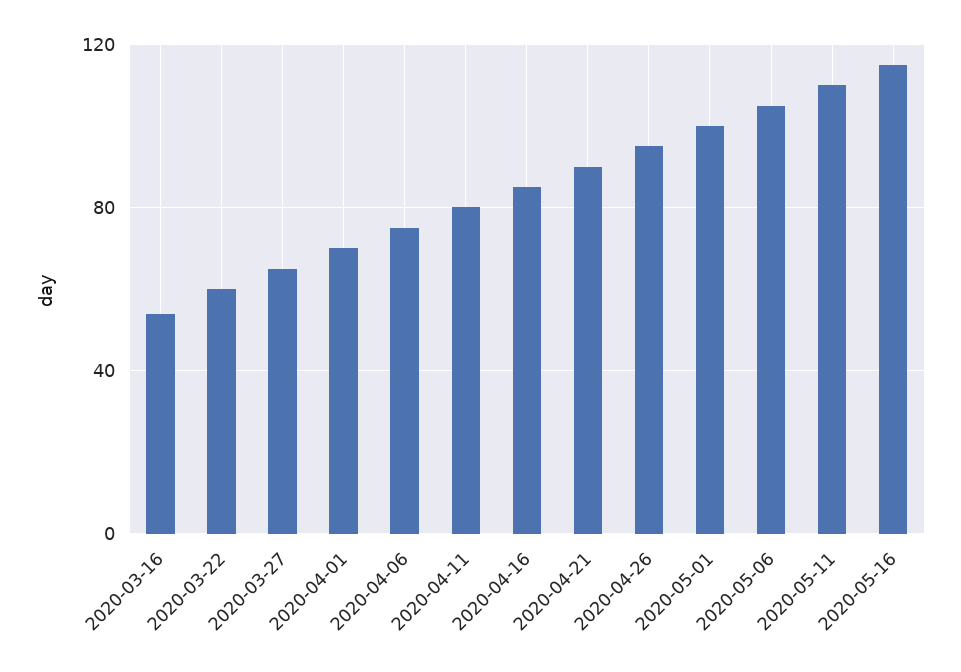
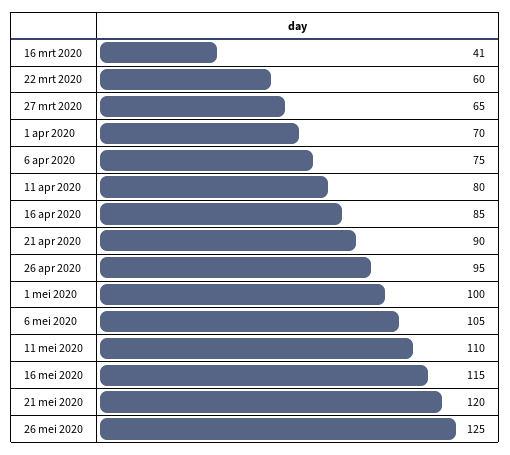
2020-03-16: 55 -> 41
21 mei 2020: none -> 120
26 mei 2020: none -> 125

